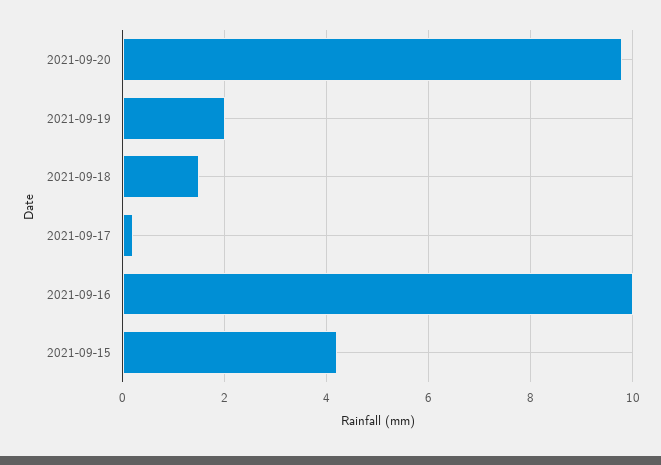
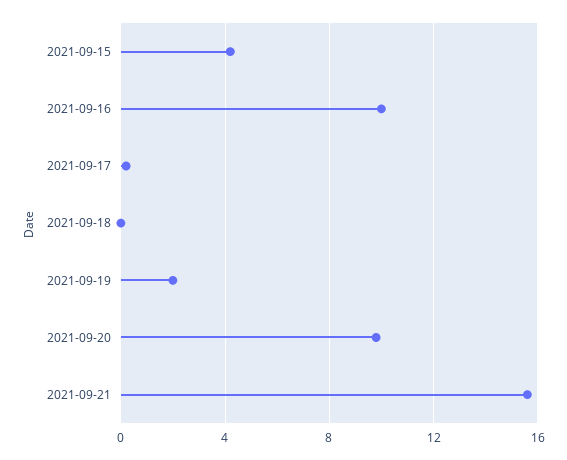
2021-09-18: 1.5 -> 0
2021-09-21: none -> 15.5

